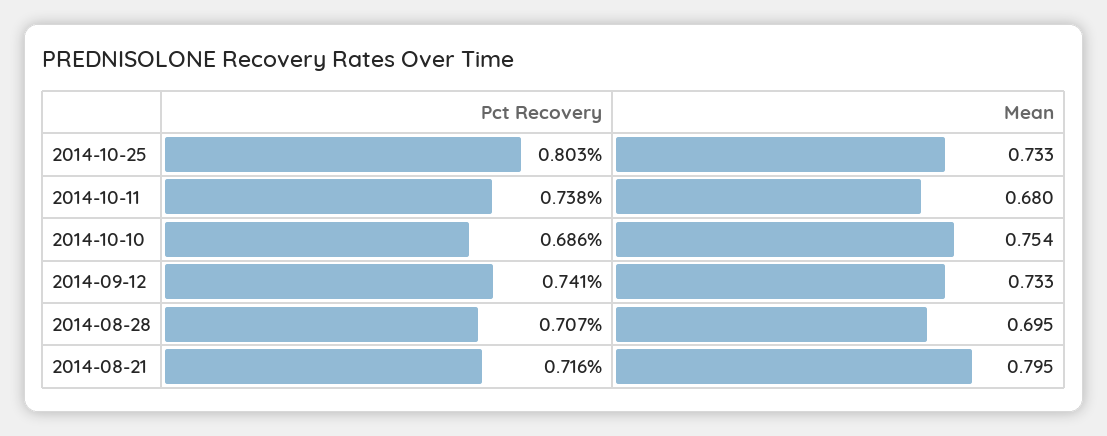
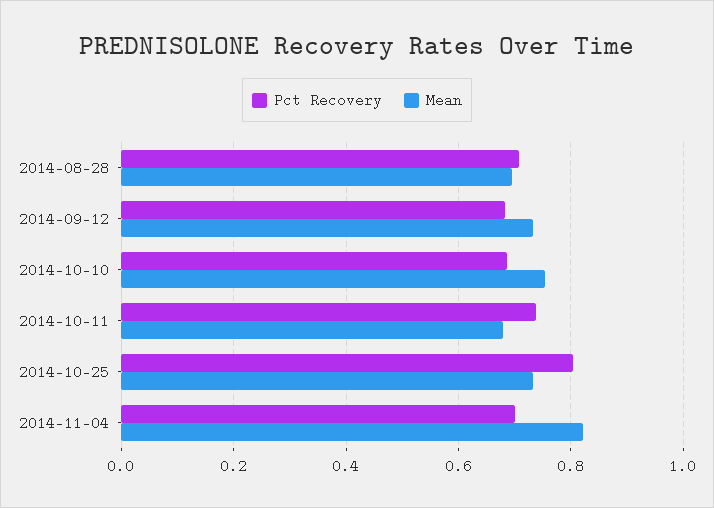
Pct Recovery, 2014-09-12: 0.741 -> 0.68
Pct Recovery, 2014-08-21: 0.716 -> none
Mean, 2014-08-21: 0.795 -> none
Pct Recovery, 2014-11-04: none -> 0.7
Mean, 2014-11-04: none -> 0.82

